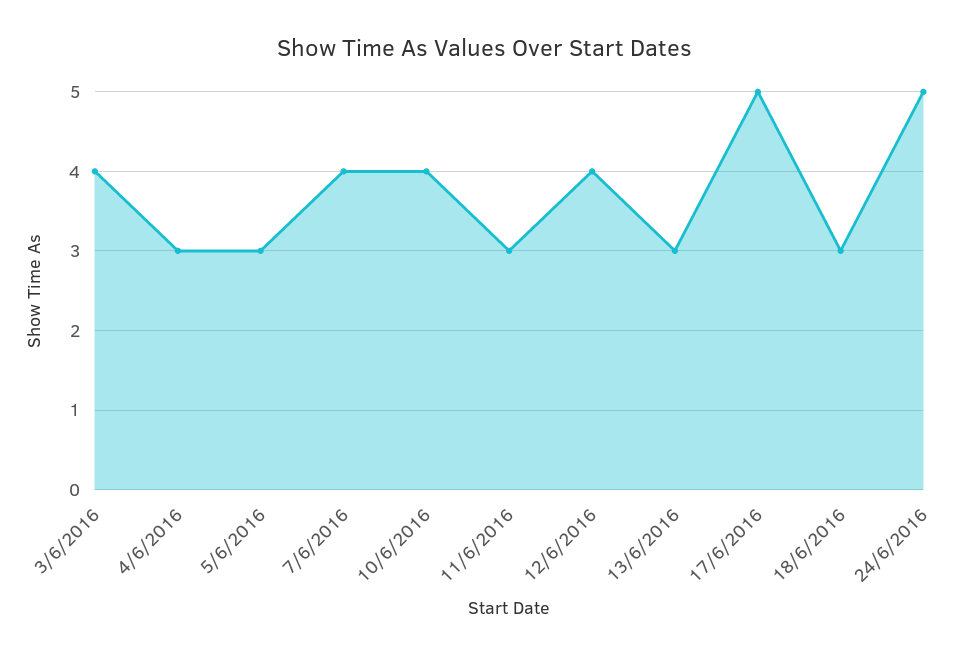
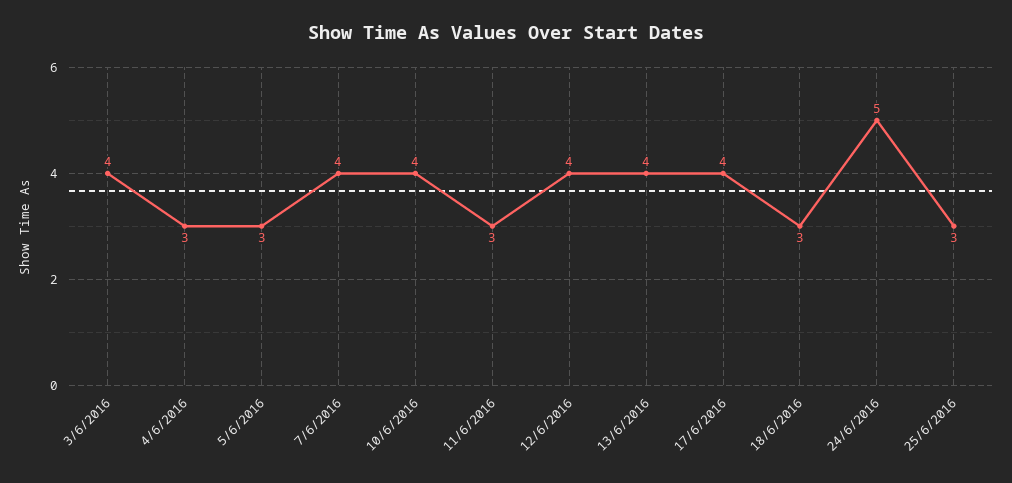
13/6/2016: 3 -> 4
17/6/2016: 5 -> 4
25/6/2016: none -> 3

